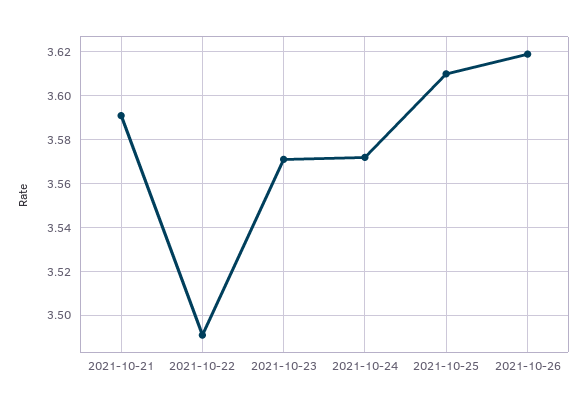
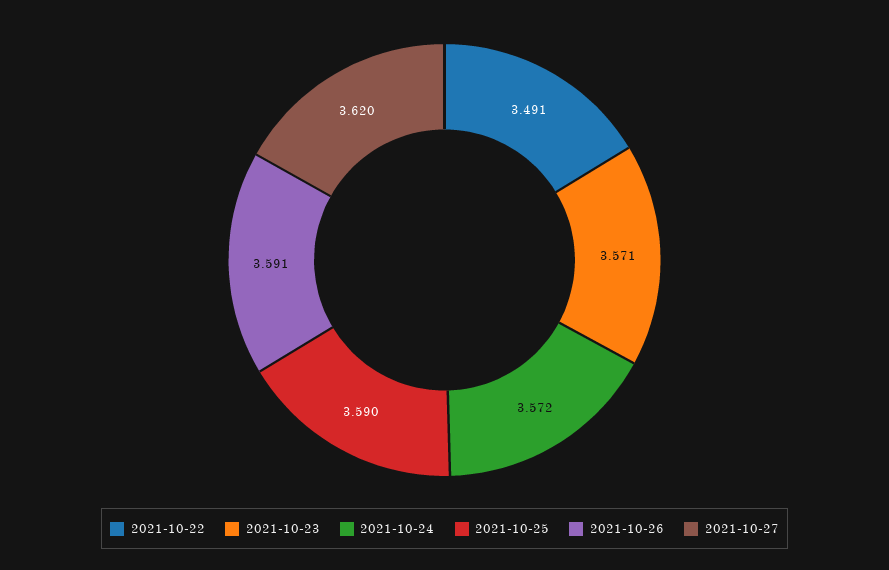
2021-10-21: 3.59 -> none
2021-10-25: 3.61 -> 3.59
2021-10-26: 3.62 -> 3.591
2021-10-27: none -> 3.62

